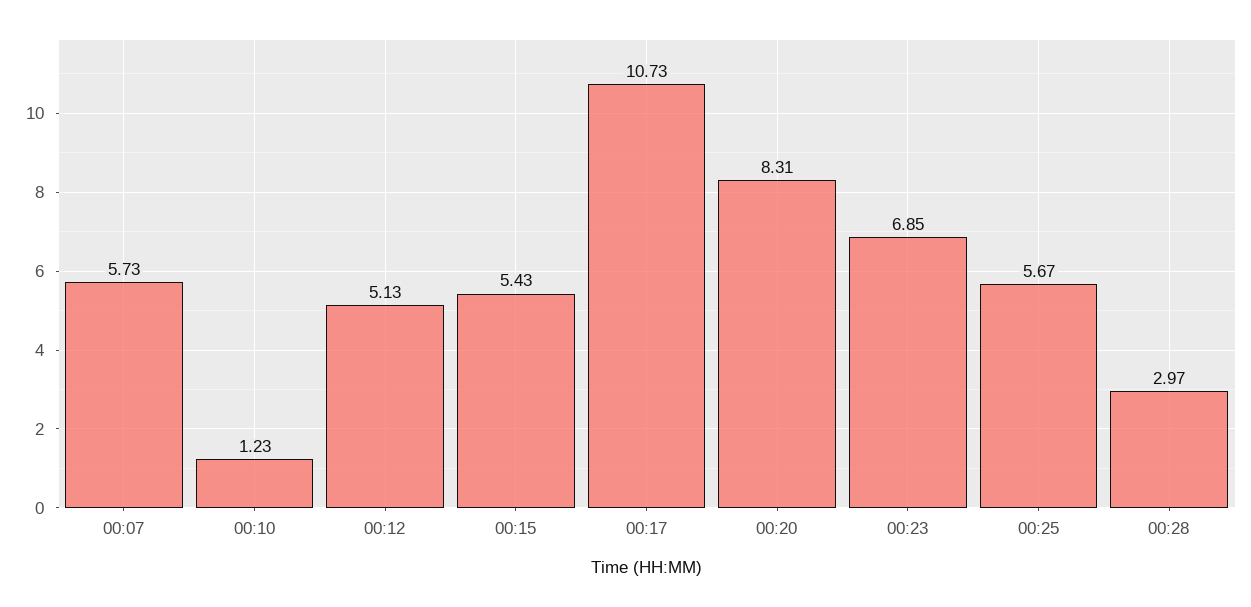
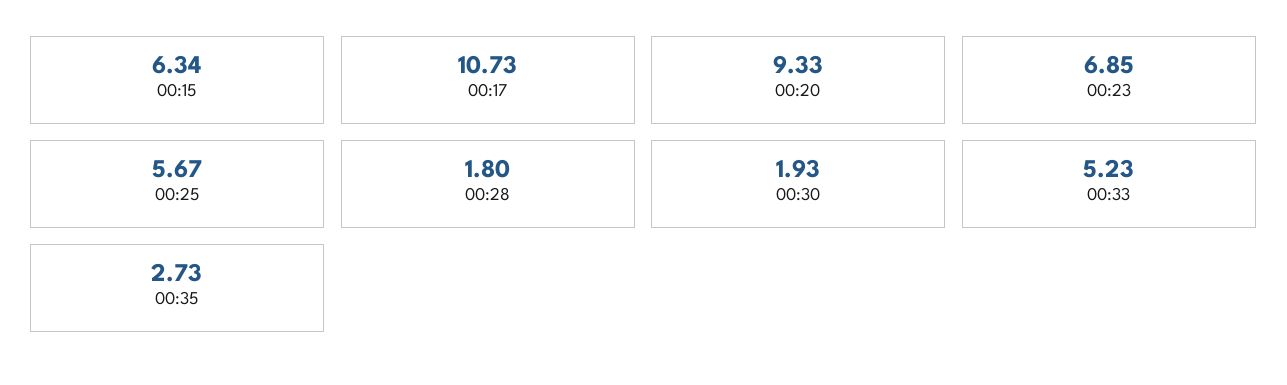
00:07: 5.73 -> none
00:10: 1.23 -> none
00:12: 5.13 -> none
00:15: 5.43 -> 6.34
00:20: 8.31 -> 9.33
00:28: 2.97 -> 1.8
00:30: none -> 1.93
00:33: none -> 5.23
00:35: none -> 2.73

